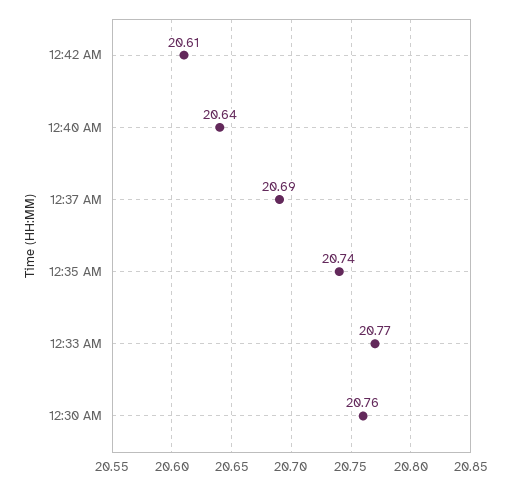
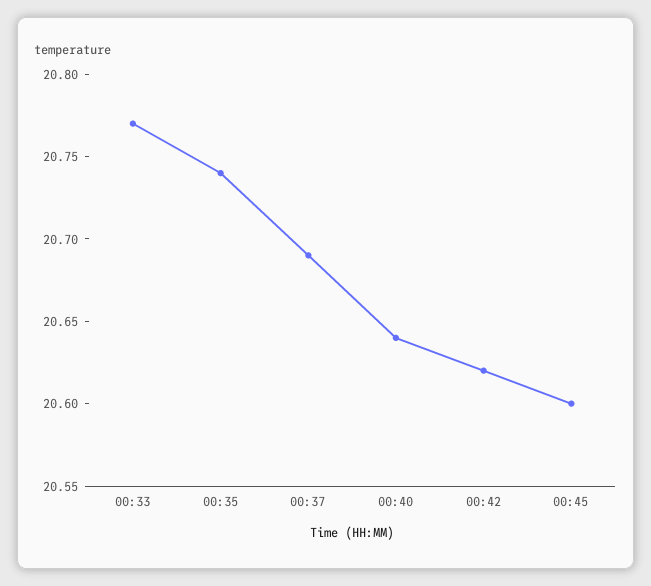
12:42 AM: 20.61 -> 20.62
12:30 AM: 20.76 -> none
00:45: none -> 20.6

